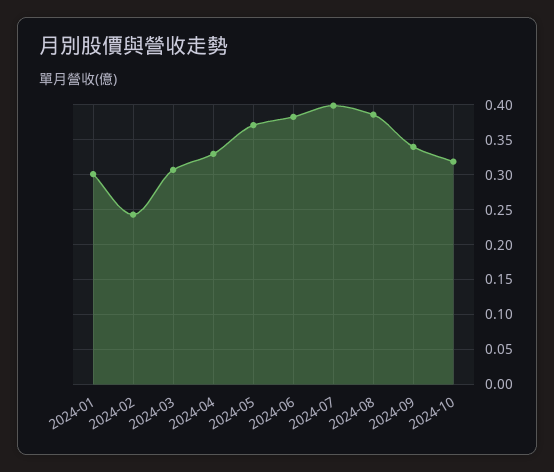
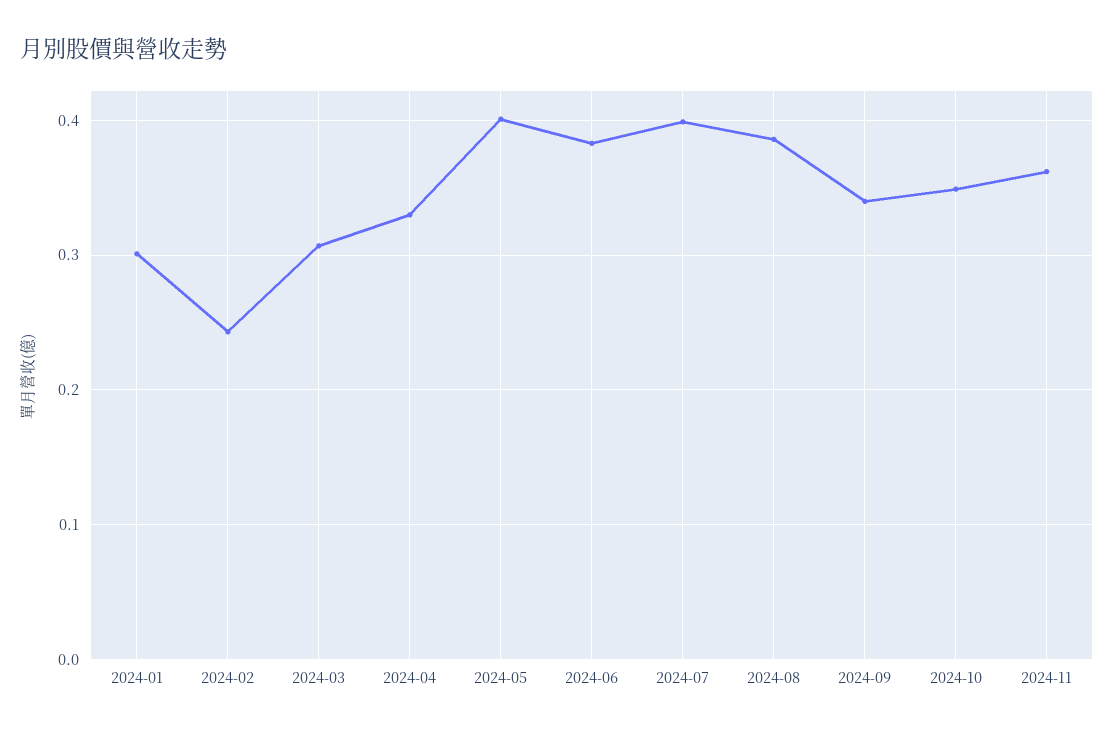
2024-05: 0.37 -> 0.4
2024-10: 0.32 -> 0.35
2024-11: none -> 0.36

